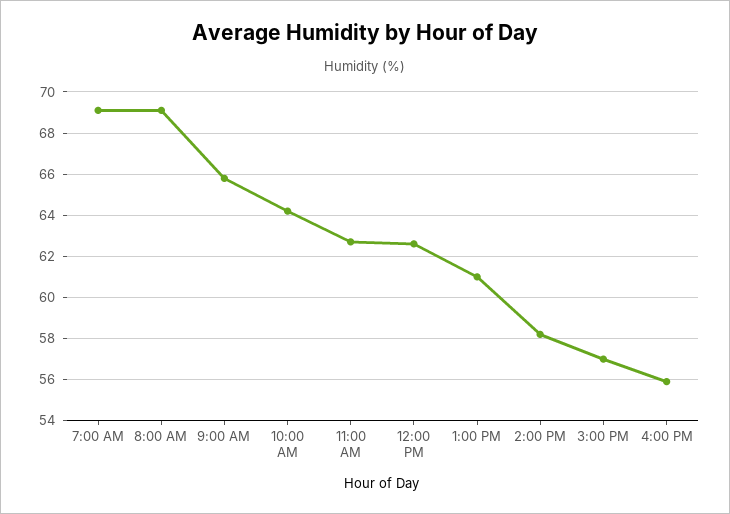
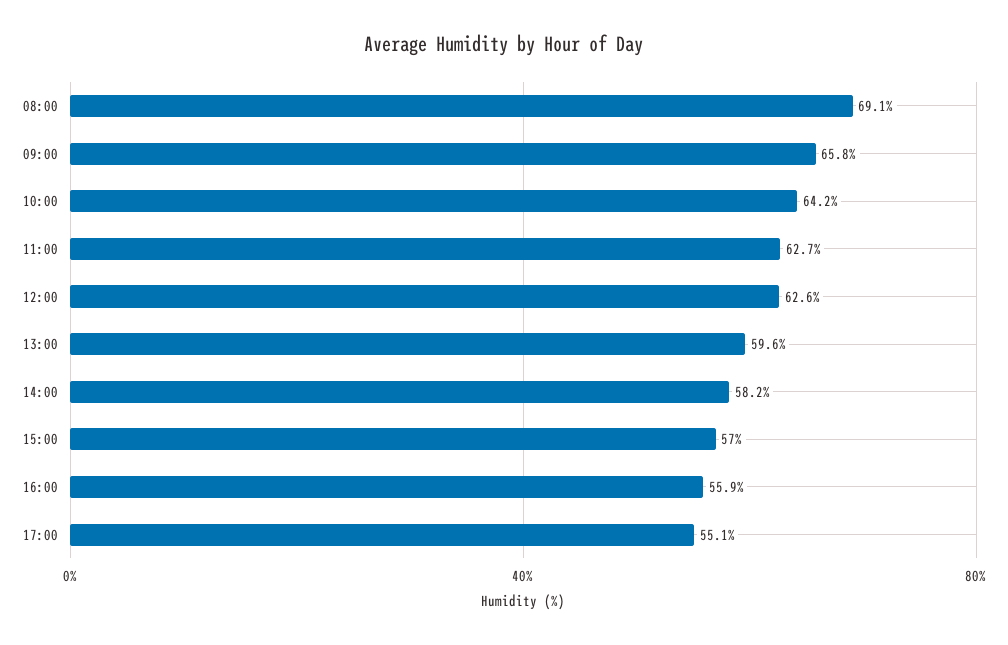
7:00 AM: 69 -> none
1:00 PM: 61 -> 59.6
17:00: none -> 55.1

